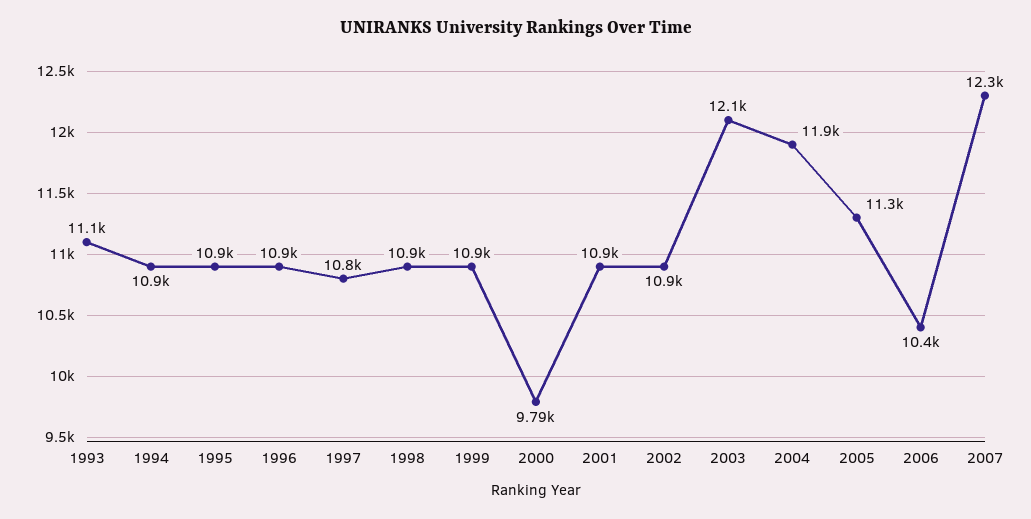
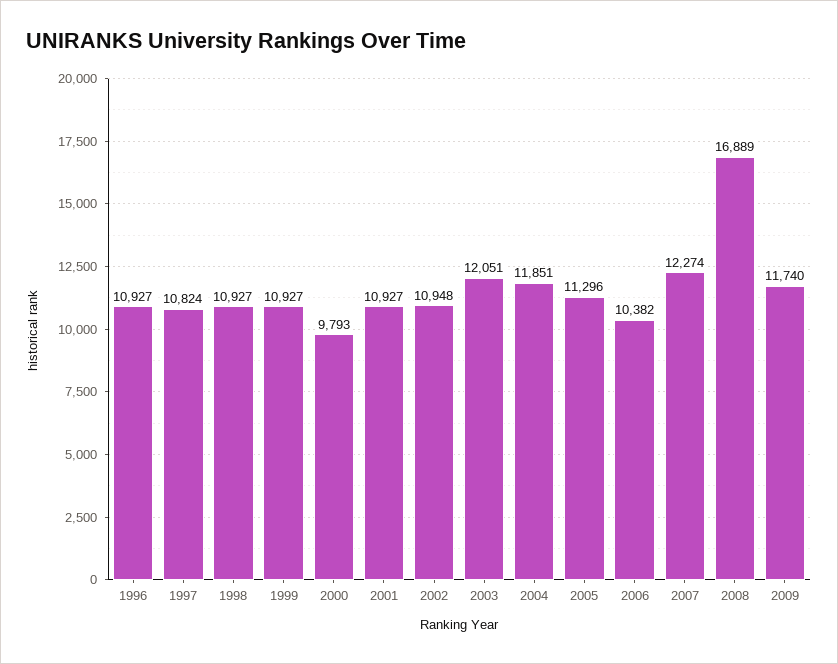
1993: 11100 -> none
1994: 10900 -> none
1995: 10900 -> none
2008: none -> 16889
2009: none -> 11740

